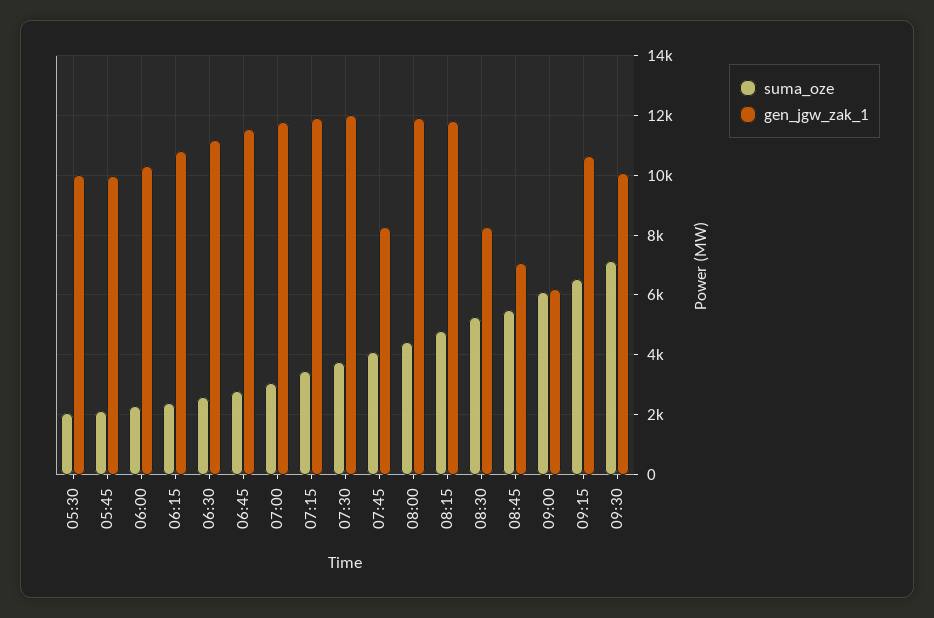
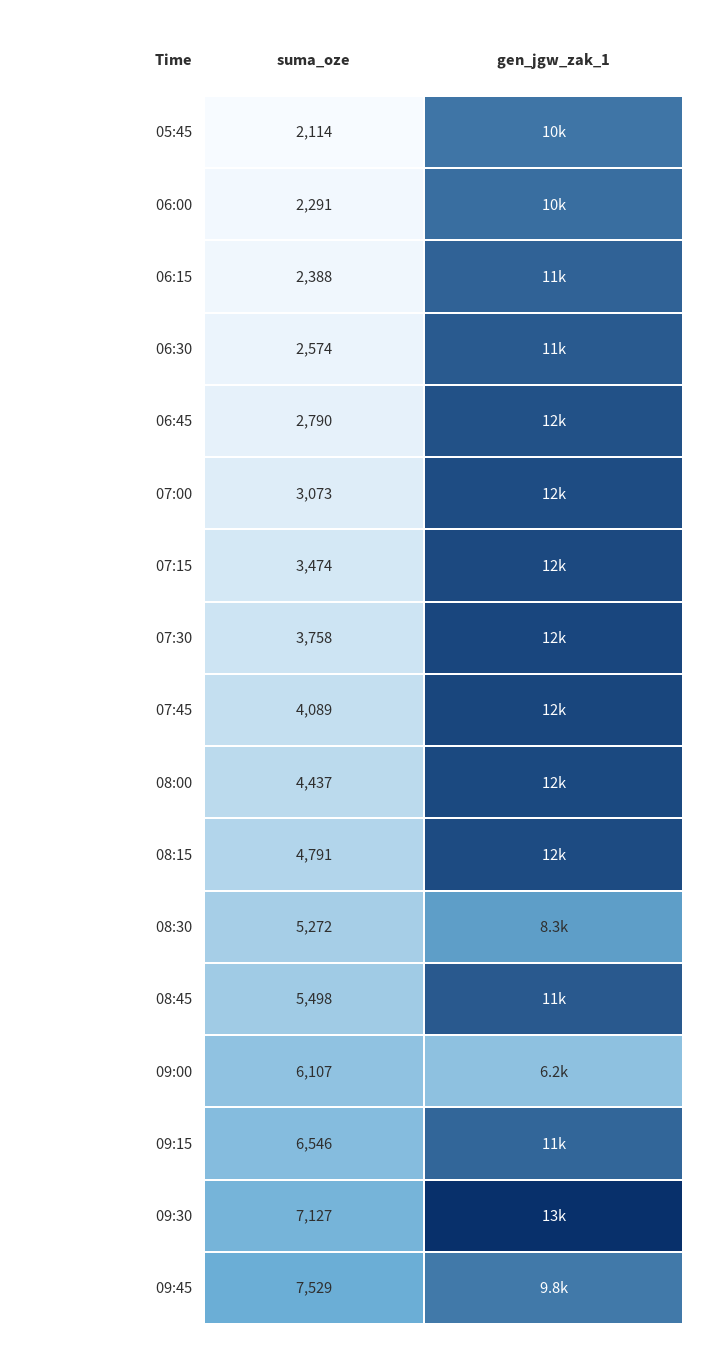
suma_oze, 05:30: 2000 -> none
gen_jgw_zak_1, 05:30: 10000 -> none
gen_jgw_zak_1, 07:45: 8250 -> 12000
gen_jgw_zak_1, 08:45: 7000 -> 11000
gen_jgw_zak_1, 09:30: 10000 -> 13000
suma_oze, 09:45: none -> 7529
gen_jgw_zak_1, 09:45: none -> 9800

